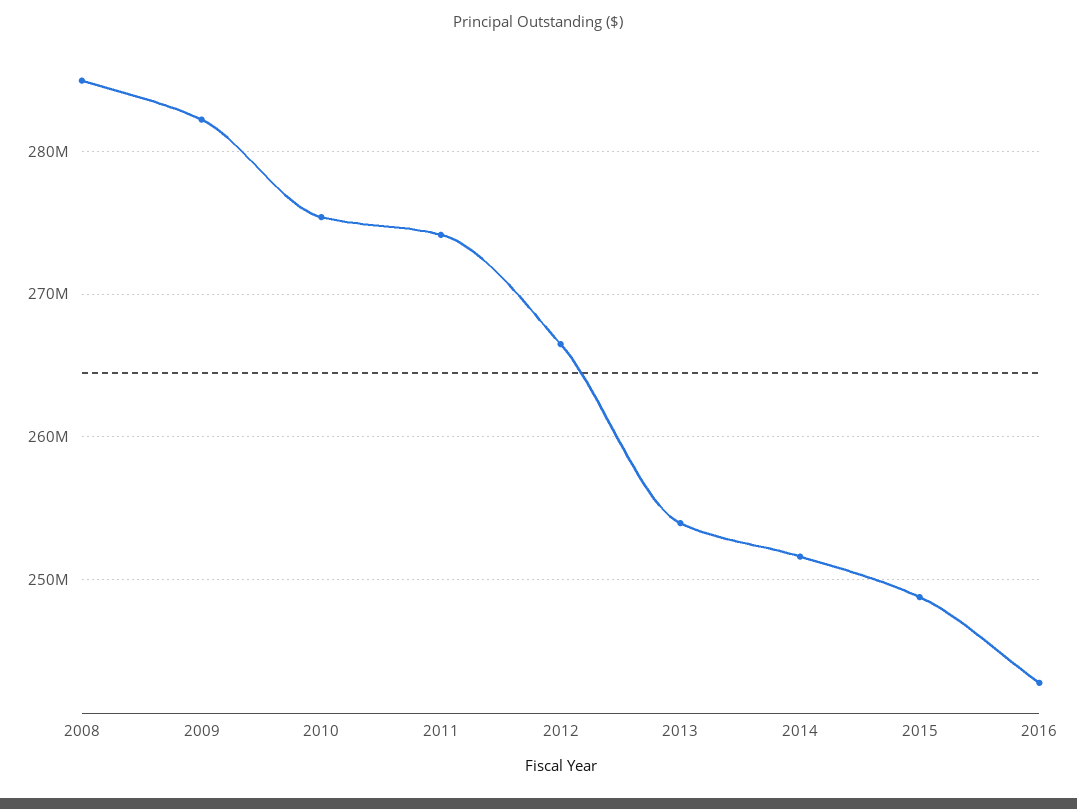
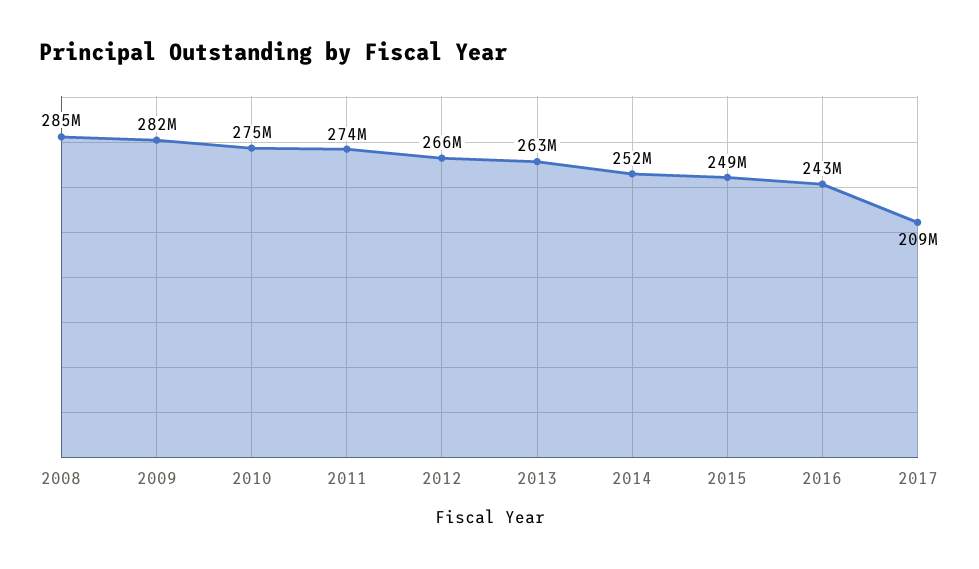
2013: 254000000 -> 263000000
2017: none -> 209000000

